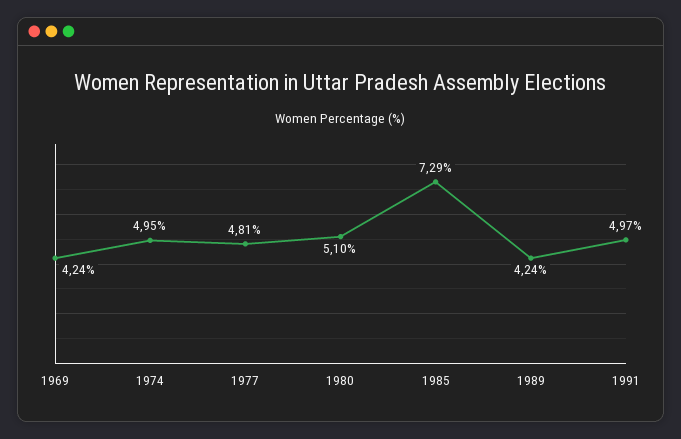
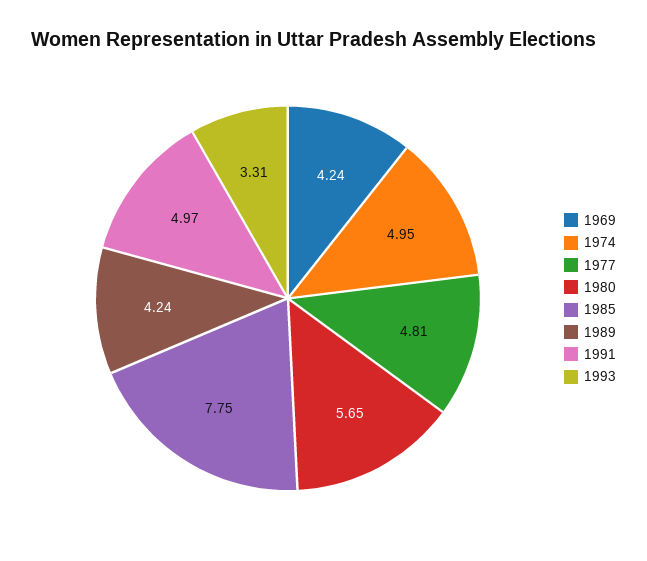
1980: 5.1 -> 5.65
1985: 7.29 -> 7.75
1993: none -> 3.31

